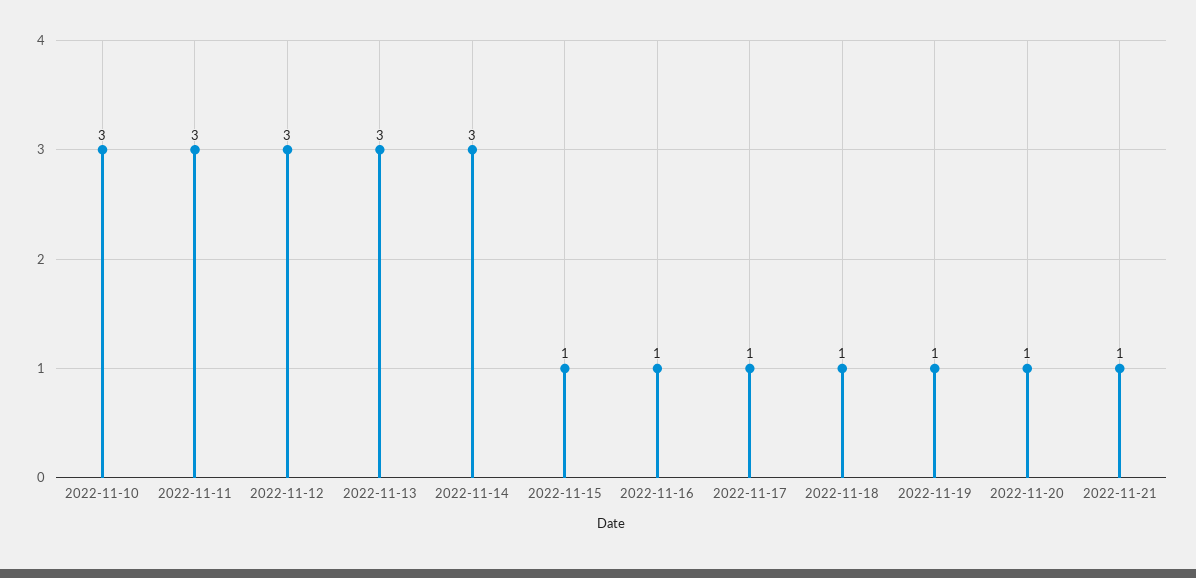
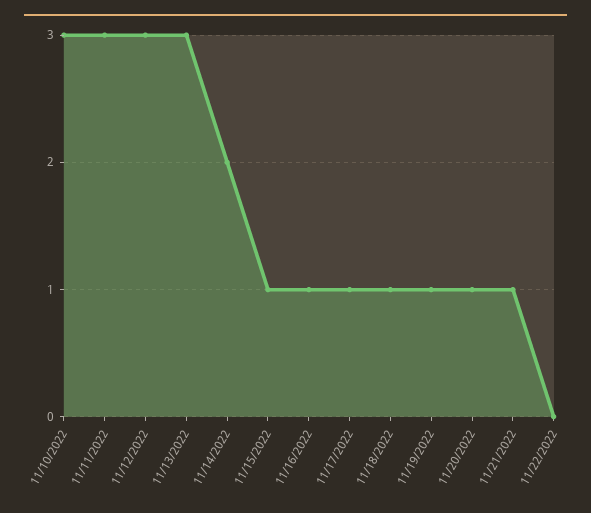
2022-11-14: 3 -> 2
11/22/2022: none -> 0

